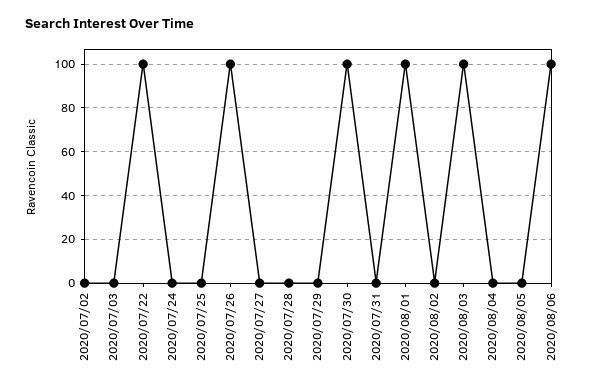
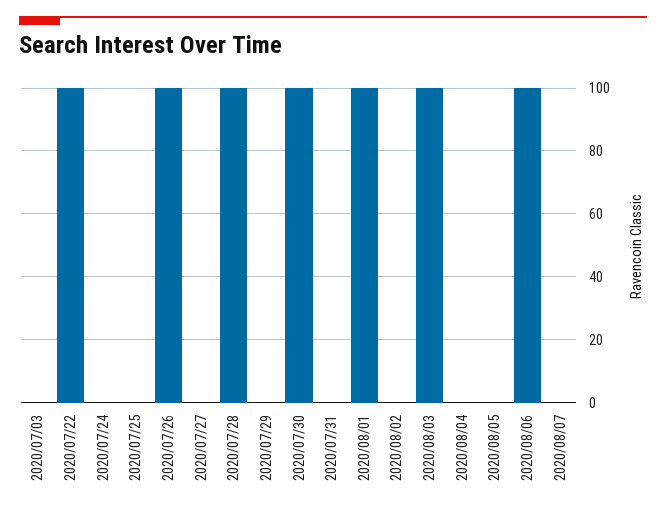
2020/07/02: 0 -> none
2020/07/28: 0 -> 100
2020/08/07: none -> 0

